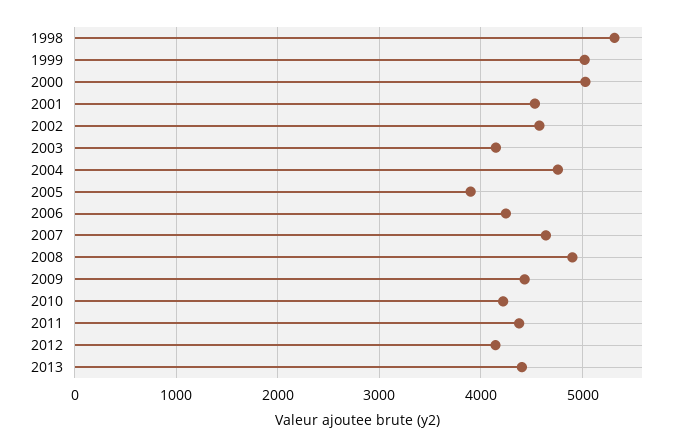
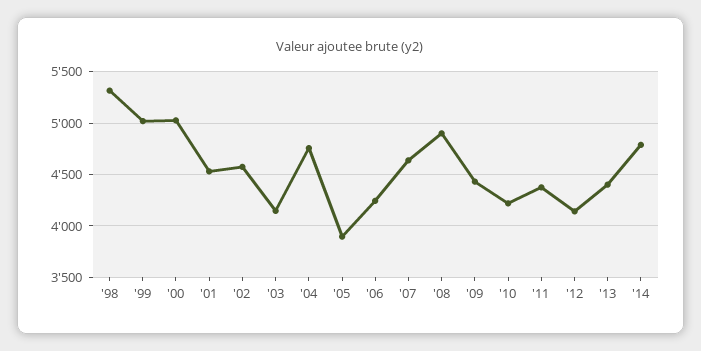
'14: none -> 4800

